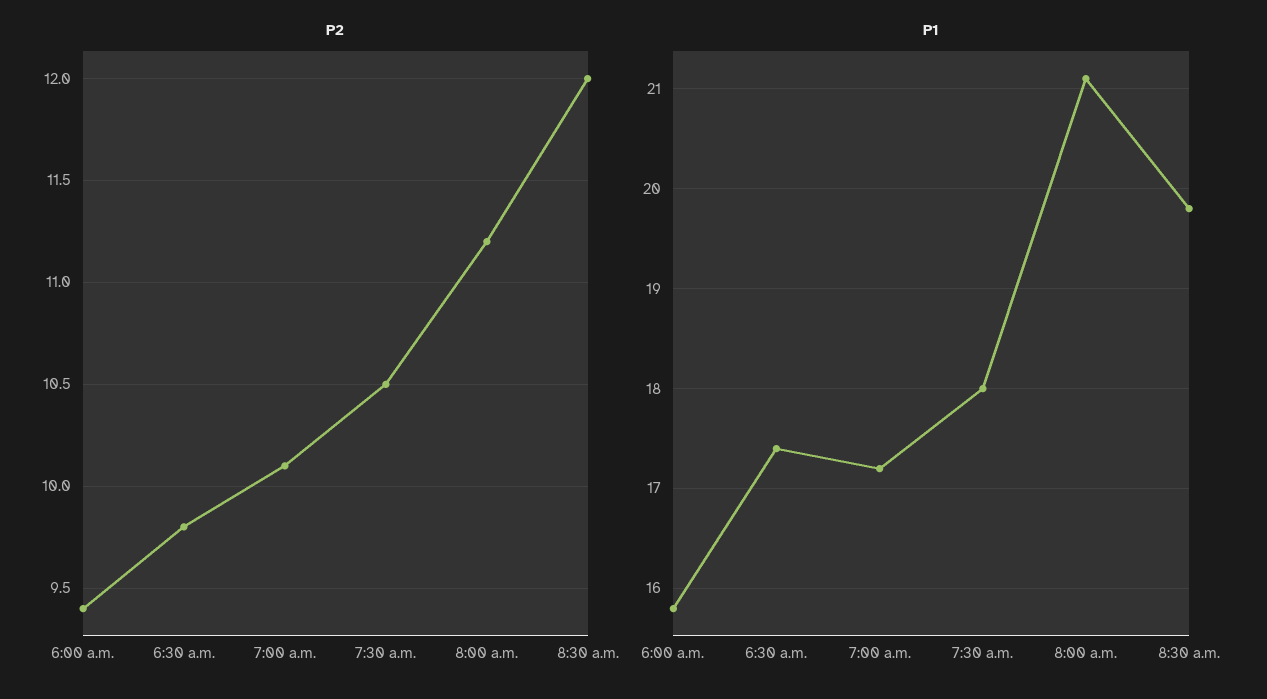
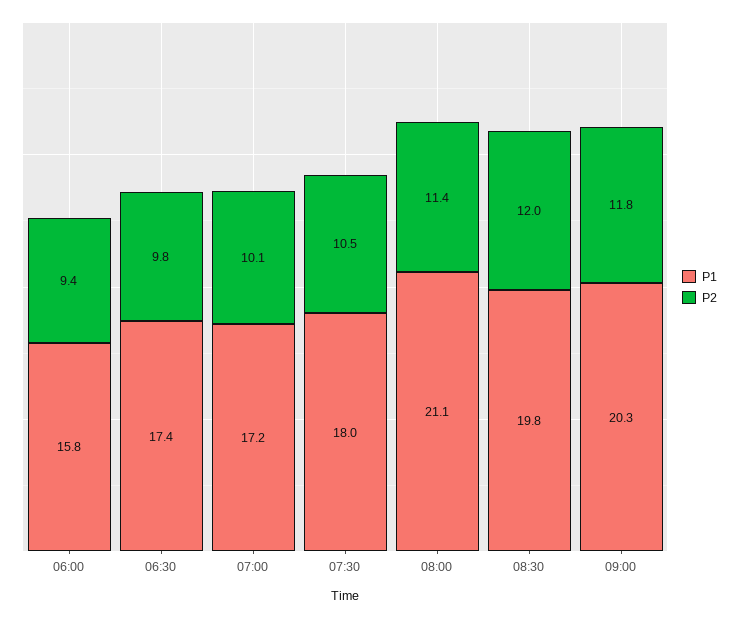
P2, 8:00 a.m.: 11.2 -> 11.4
P1, 09:00: none -> 20.3
P2, 09:00: none -> 11.8

